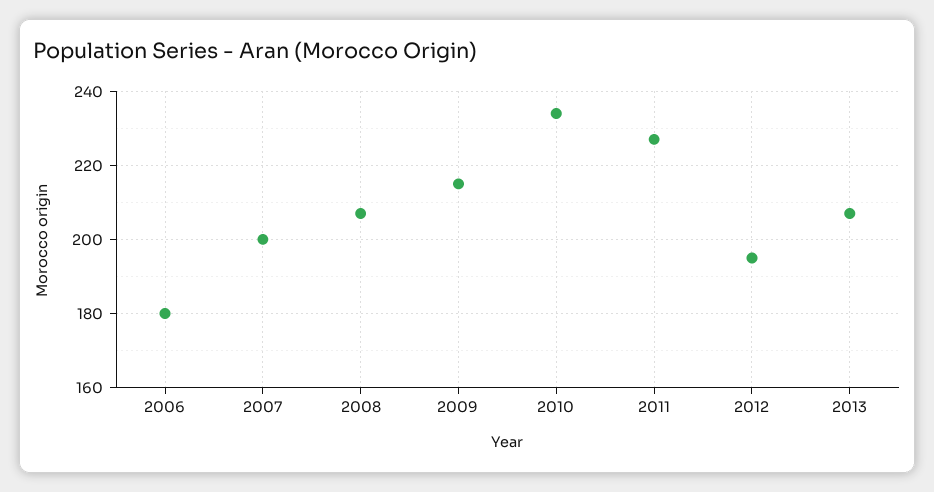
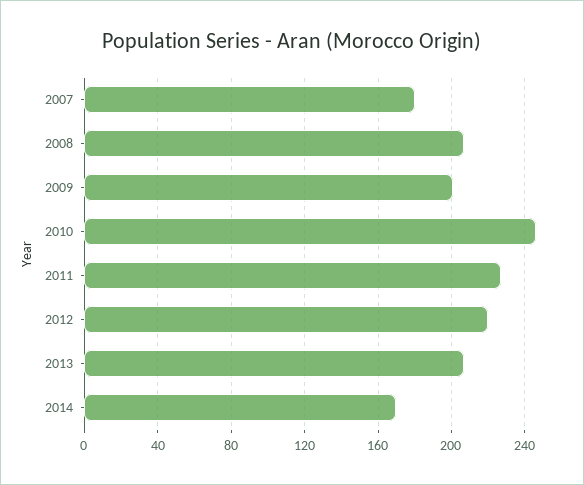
2006: 180 -> none
2007: 200 -> 180
2009: 215 -> 200
2010: 235 -> 245
2012: 195 -> 220
2014: none -> 170

